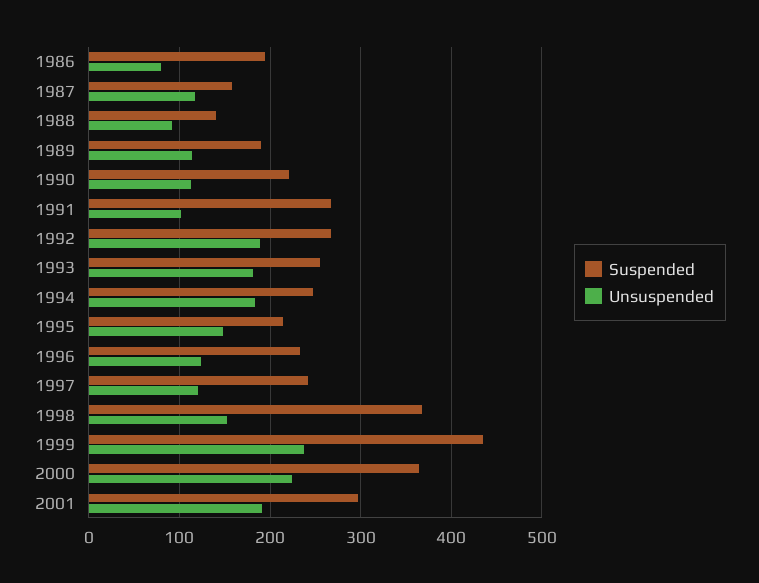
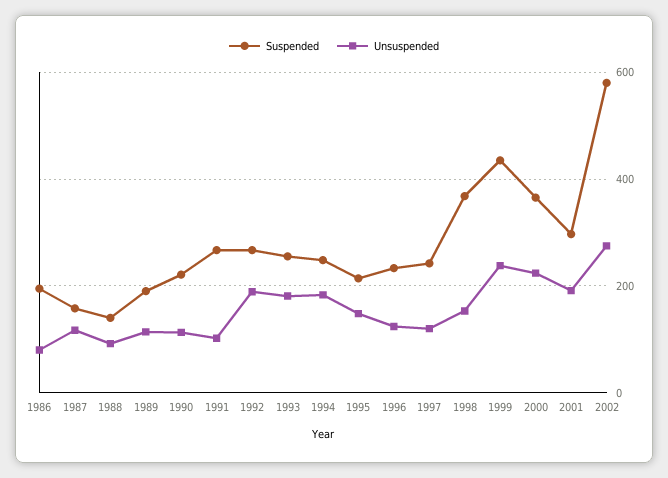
Suspended, 2002: none -> 580
Unsuspended, 2002: none -> 280

